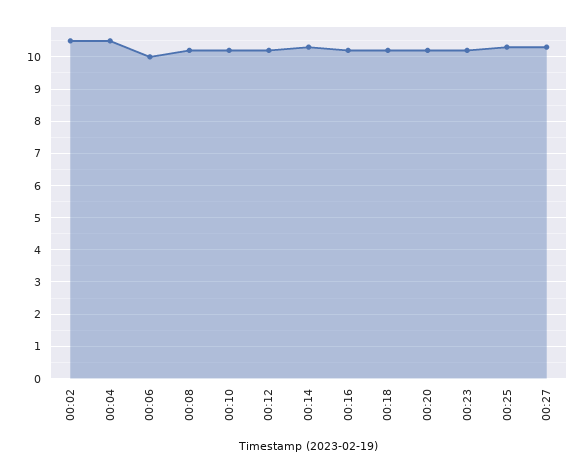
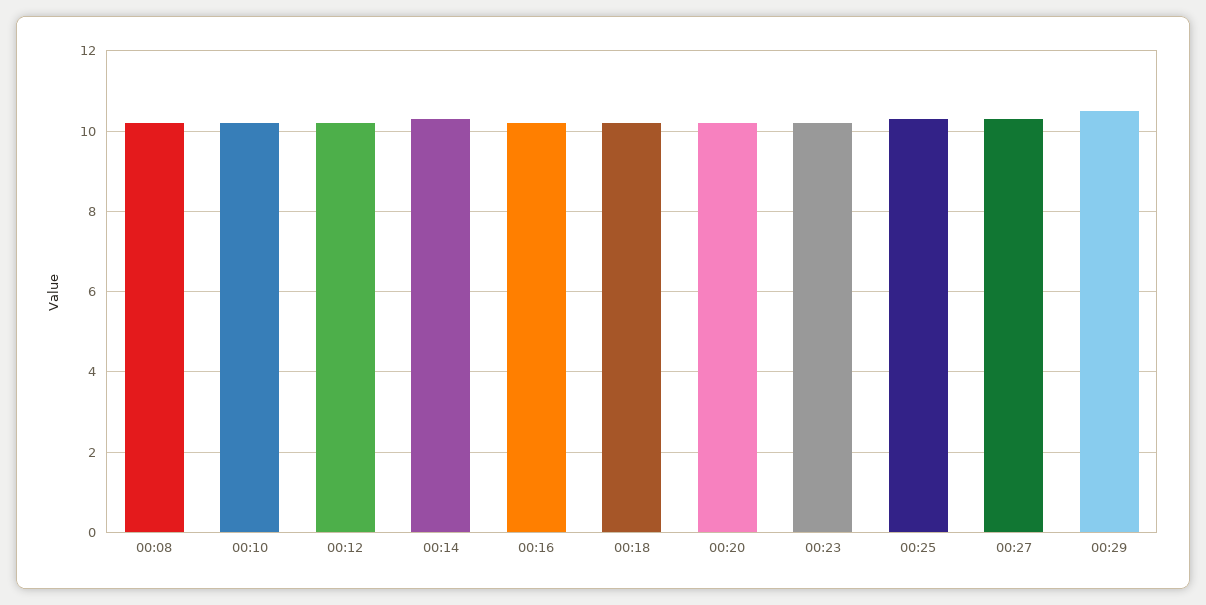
00:02: 10.5 -> none
00:04: 10.5 -> none
00:06: 10 -> none
00:29: none -> 10.5

